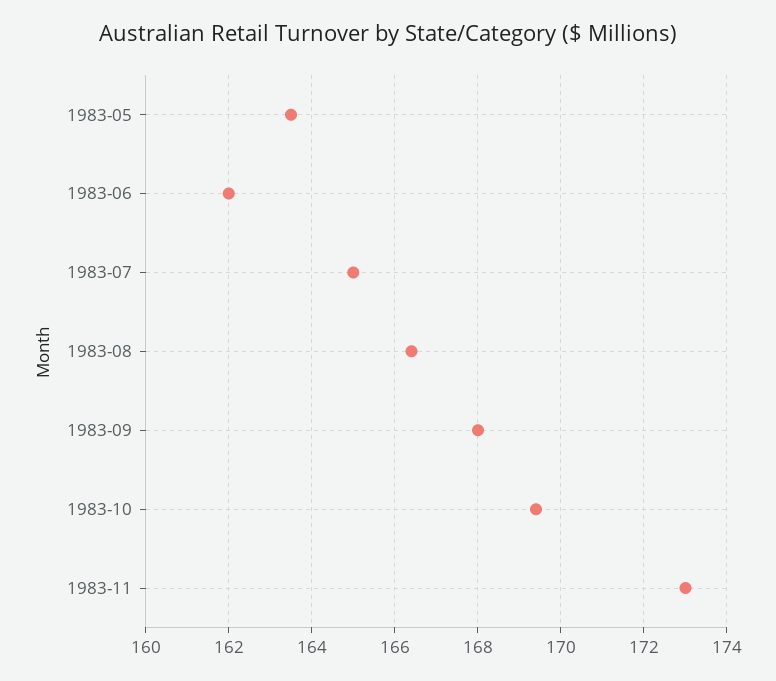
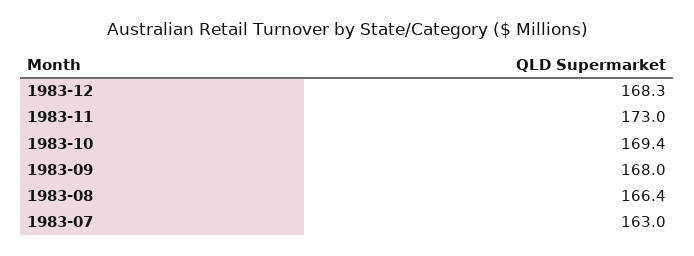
1983-05: 163.5 -> none
1983-06: 162 -> none
1983-07: 165 -> 163
1983-12: none -> 168.3

